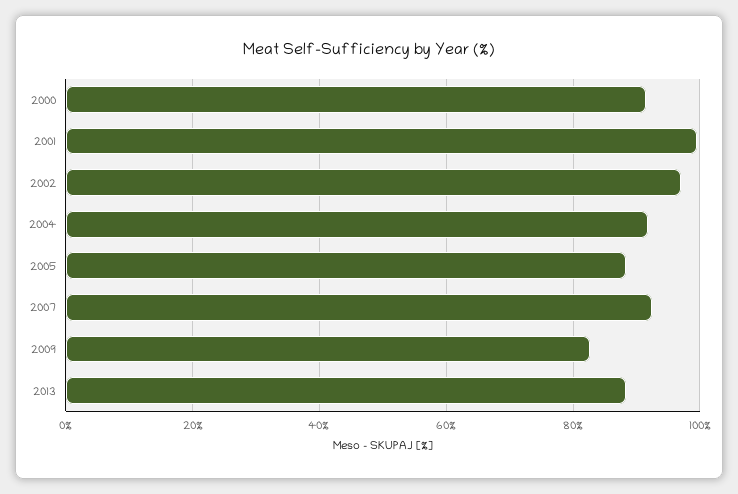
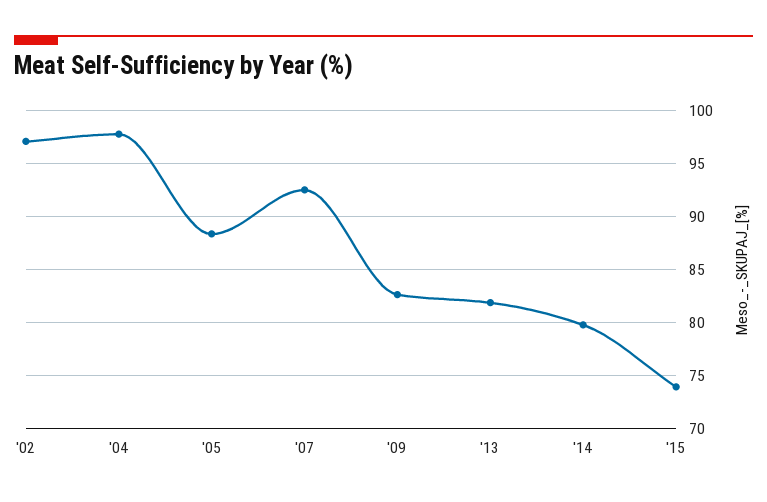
2000: 92 -> none
2001: 100 -> none
2004: 92 -> 98
2013: 88 -> 82
'14: none -> 80
'15: none -> 74

